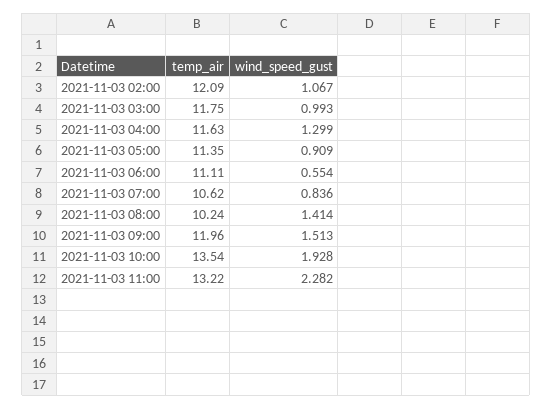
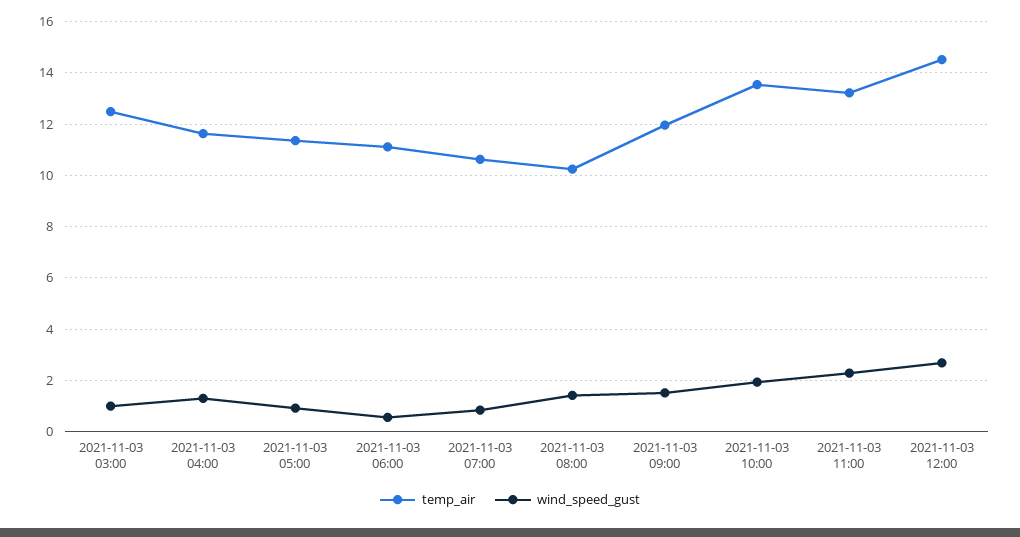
temp_air, 2021-11-03 02:00: 12.09 -> none
wind_speed_gust, 2021-11-03 02:00: 1.067 -> none
temp_air, 2021-11-03 03:00: 11.75 -> 12.5
temp_air, 2021-11-03 12:00: none -> 14.5
wind_speed_gust, 2021-11-03 12:00: none -> 2.75

